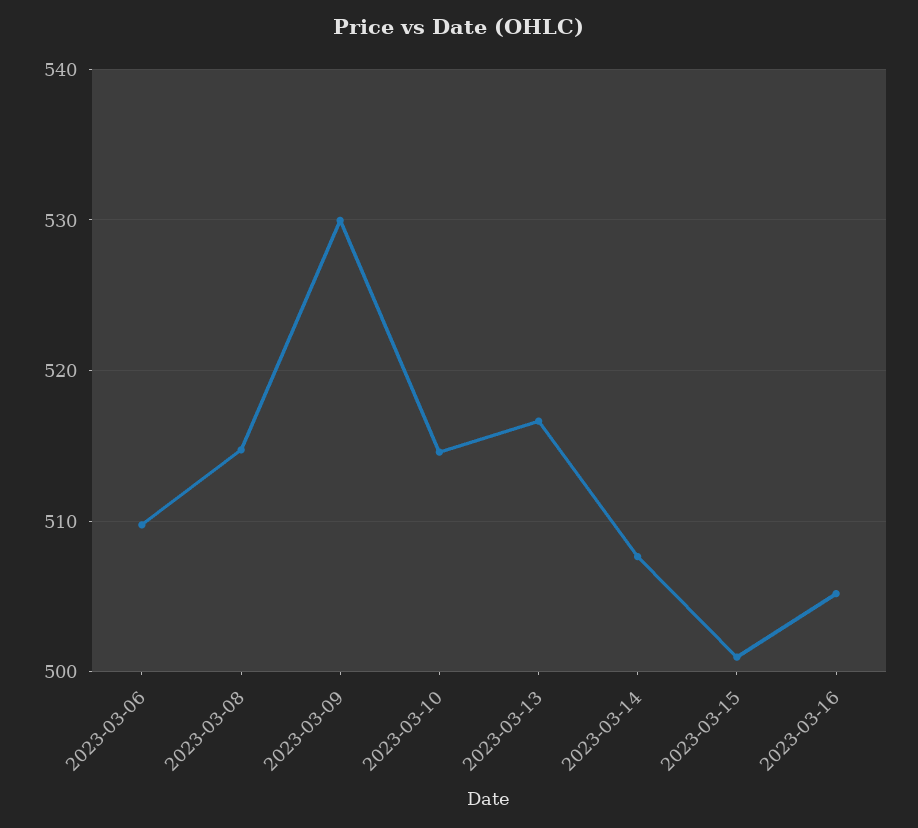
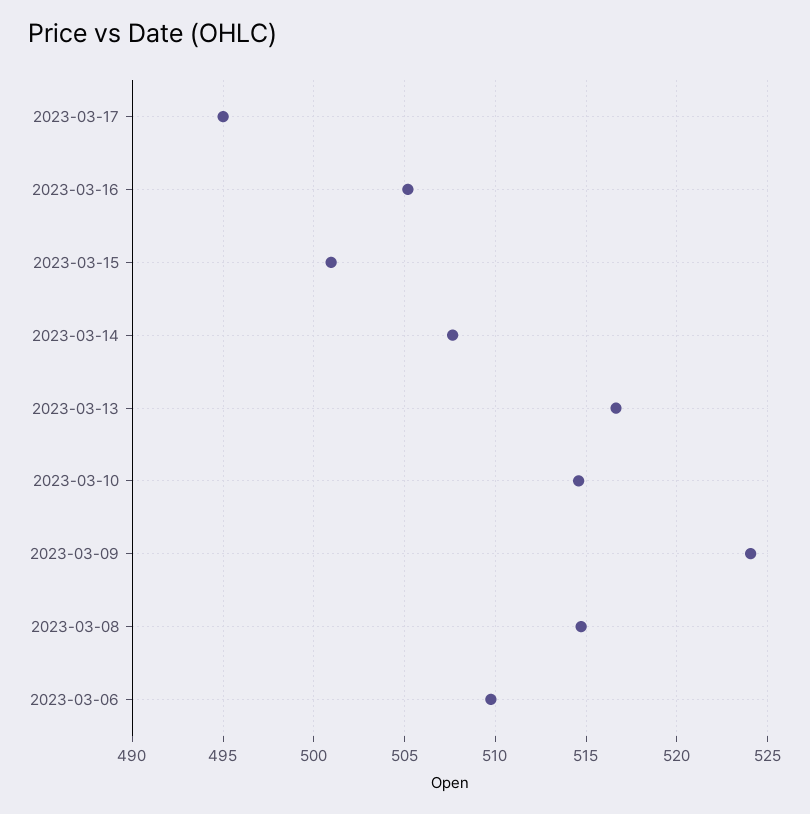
2023-03-09: 530 -> 524
2023-03-17: none -> 495

